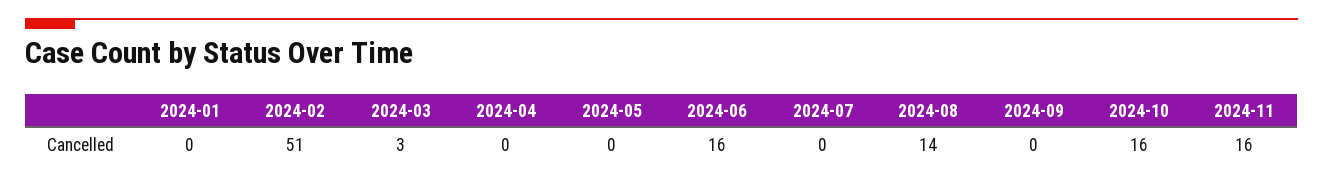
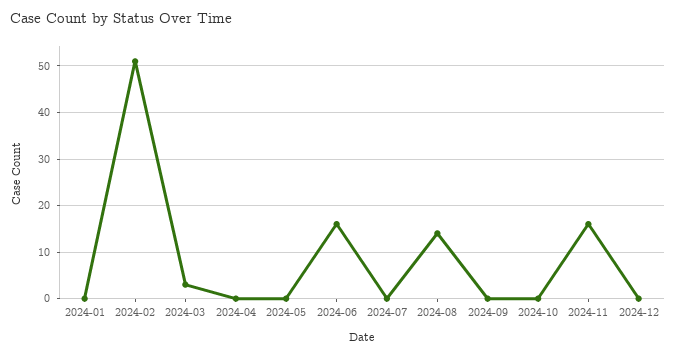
2024-10: 16 -> 0
2024-12: none -> 0

